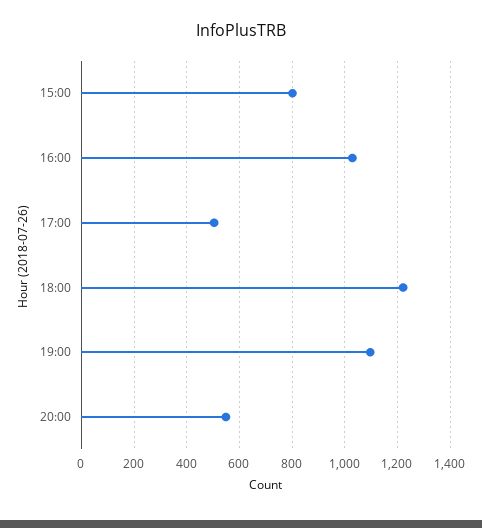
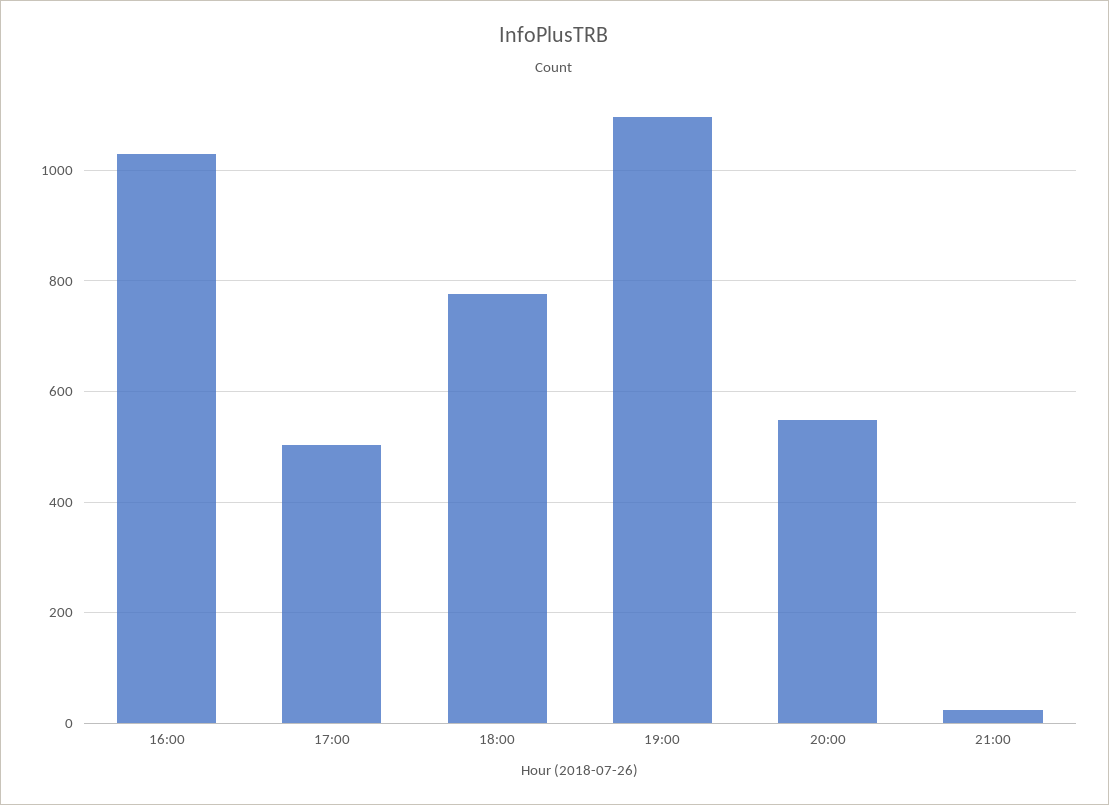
15:00: 800 -> none
18:00: 1225 -> 780
21:00: none -> 20

